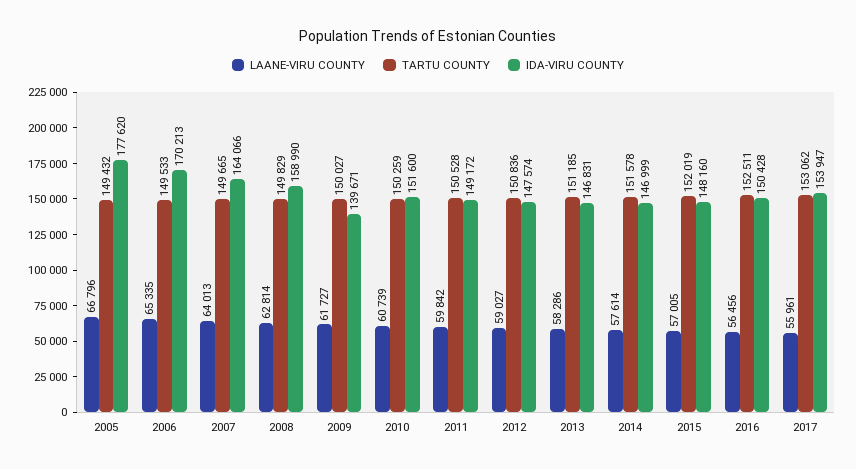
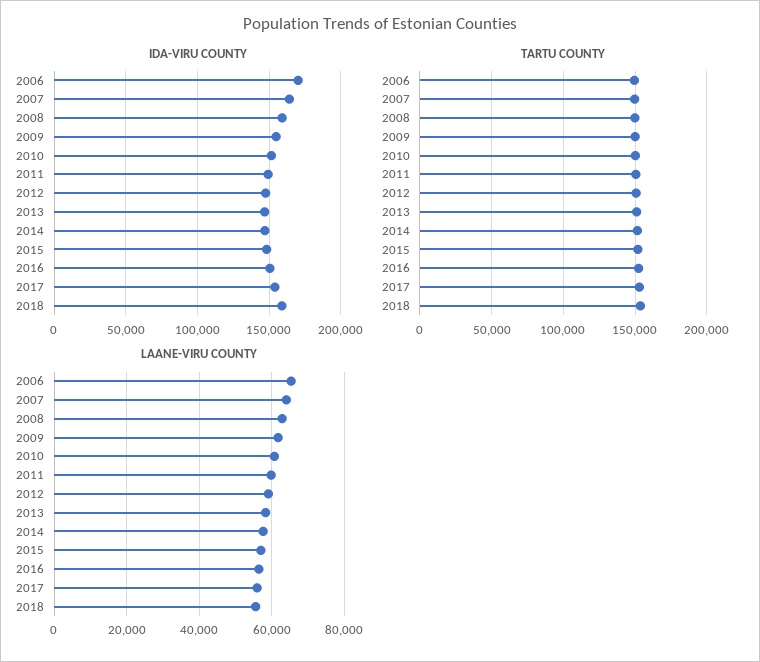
LAANE-VIRU COUNTY, 2005: 66796 -> none
TARTU COUNTY, 2005: 149432 -> none
IDA-VIRU COUNTY, 2005: 177620 -> none
IDA-VIRU COUNTY, 2009: 139671 -> 155000
IDA-VIRU COUNTY, 2018: none -> 160000
TARTU COUNTY, 2018: none -> 155000
LAANE-VIRU COUNTY, 2018: none -> 56000

